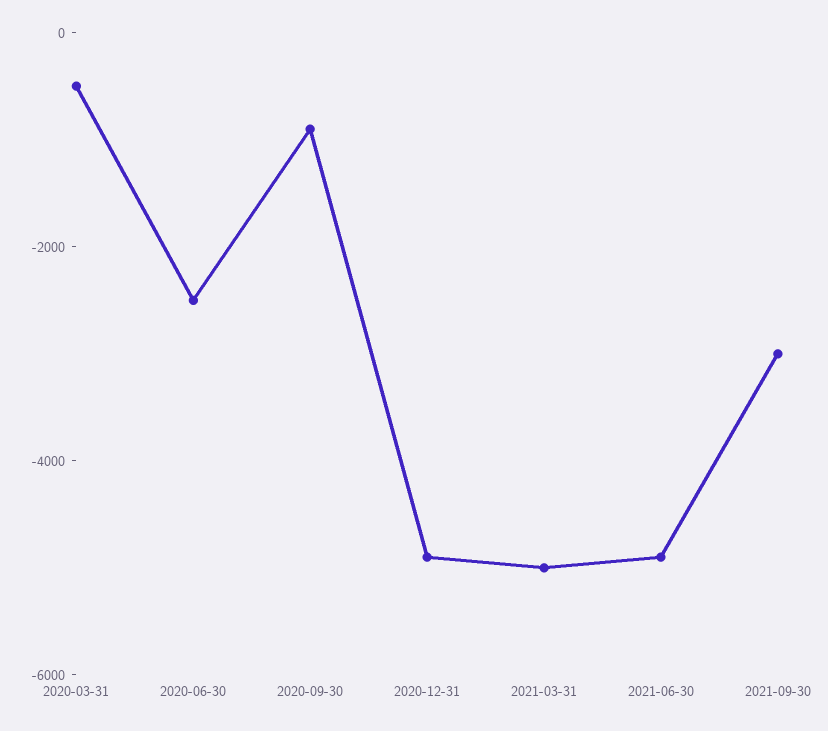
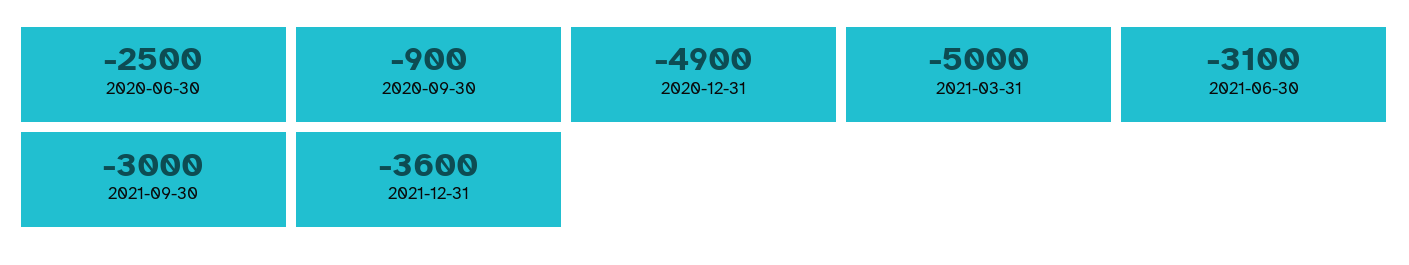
2020-03-31: -500 -> none
2021-06-30: -5000 -> -3100
2021-12-31: none -> -3600

